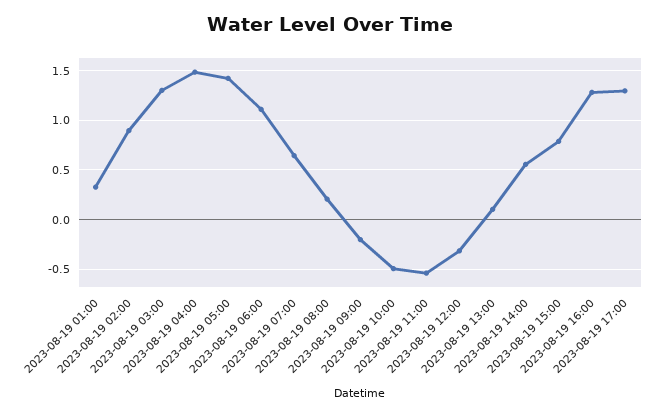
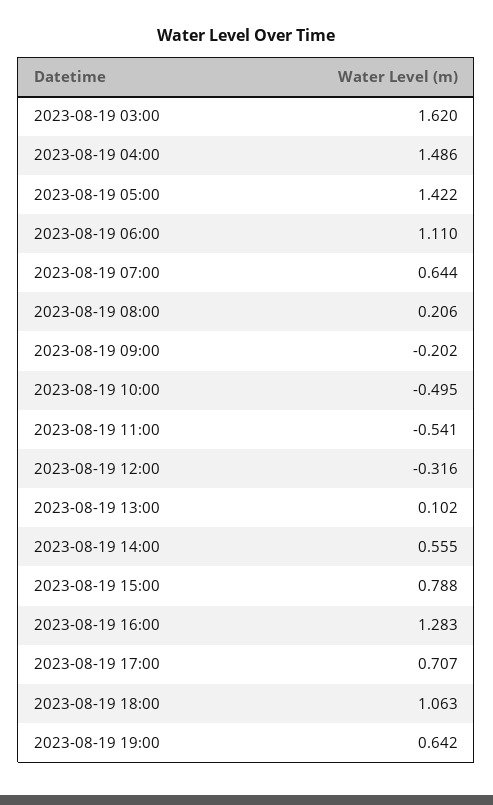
2023-08-19 01:00: 0.3 -> none
2023-08-19 02:00: 0.9 -> none
2023-08-19 03:00: 1.3 -> 1.62
2023-08-19 17:00: 1.3 -> 0.707
2023-08-19 18:00: none -> 1.063
2023-08-19 19:00: none -> 0.642

